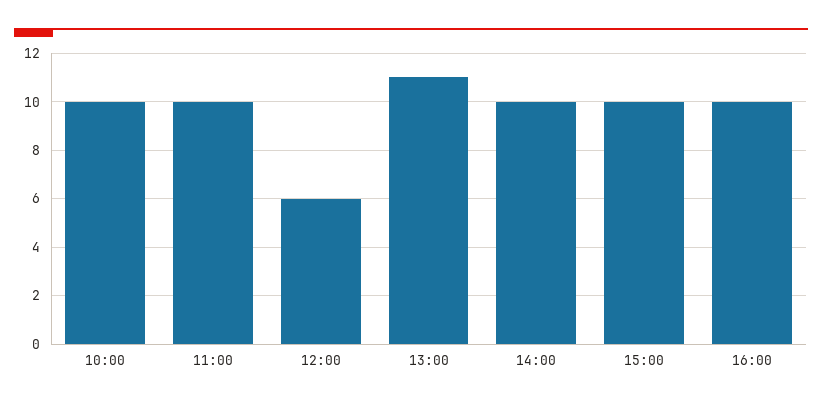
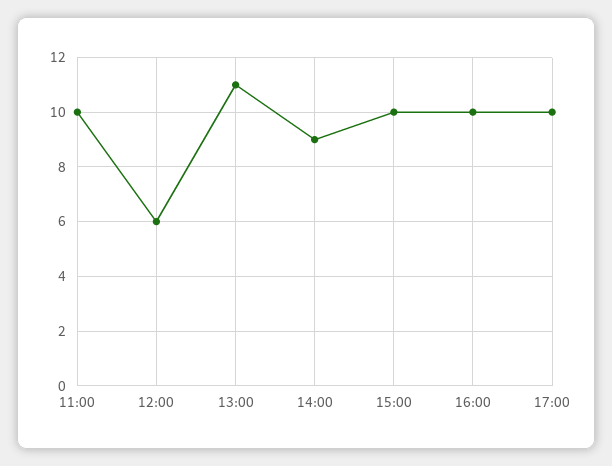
10:00: 10 -> none
14:00: 10 -> 9
17:00: none -> 10

